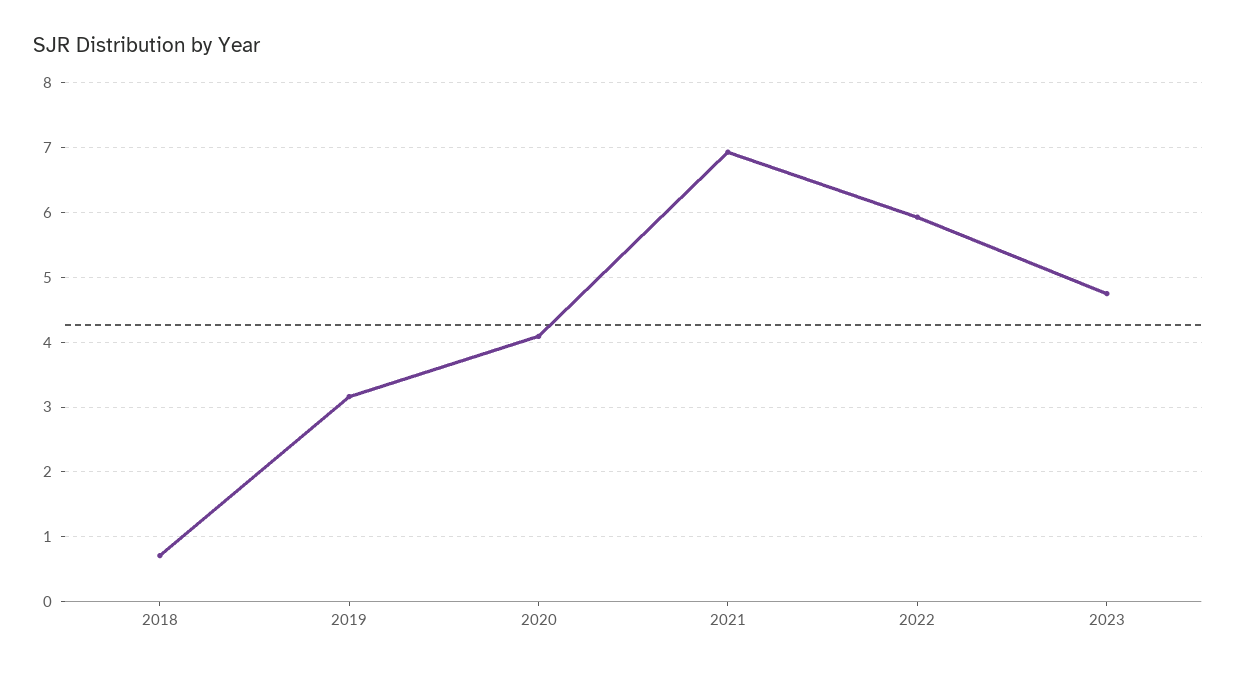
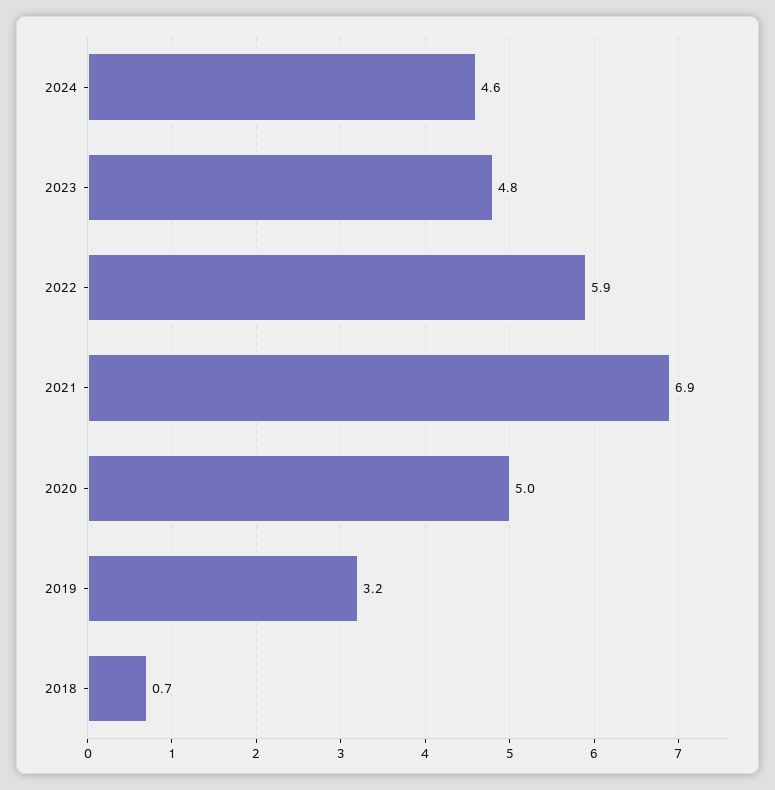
2020: 4.1 -> 5
2024: none -> 4.6

